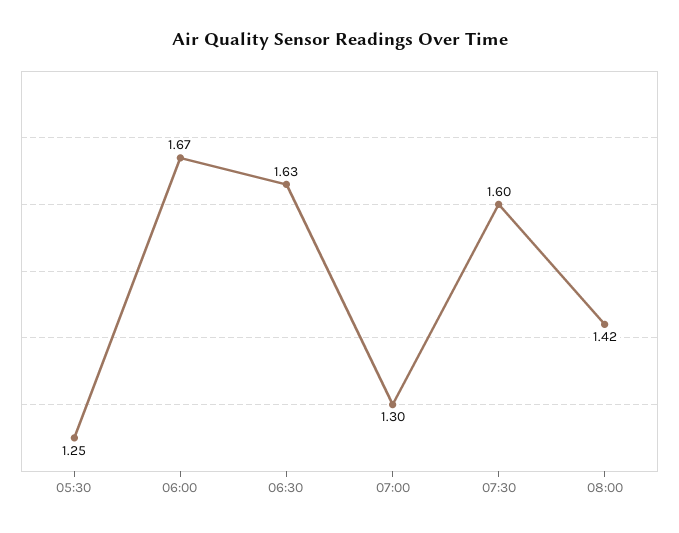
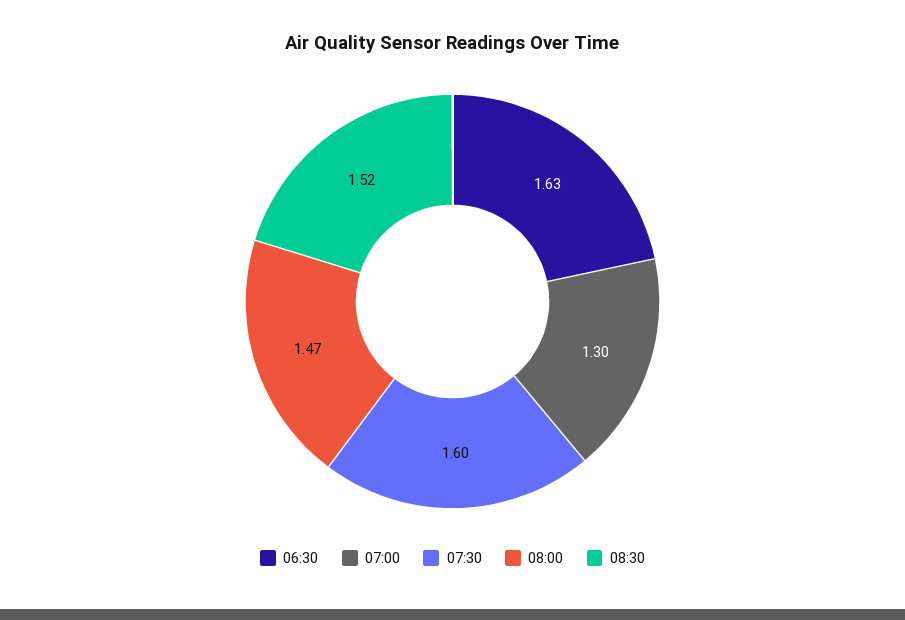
05:30: 1.25 -> none
06:00: 1.67 -> none
08:00: 1.42 -> 1.47
08:30: none -> 1.52

